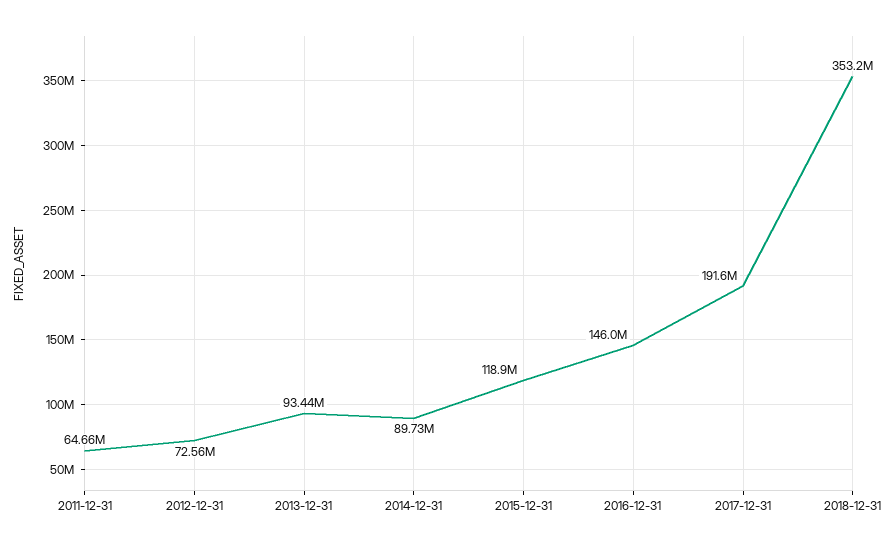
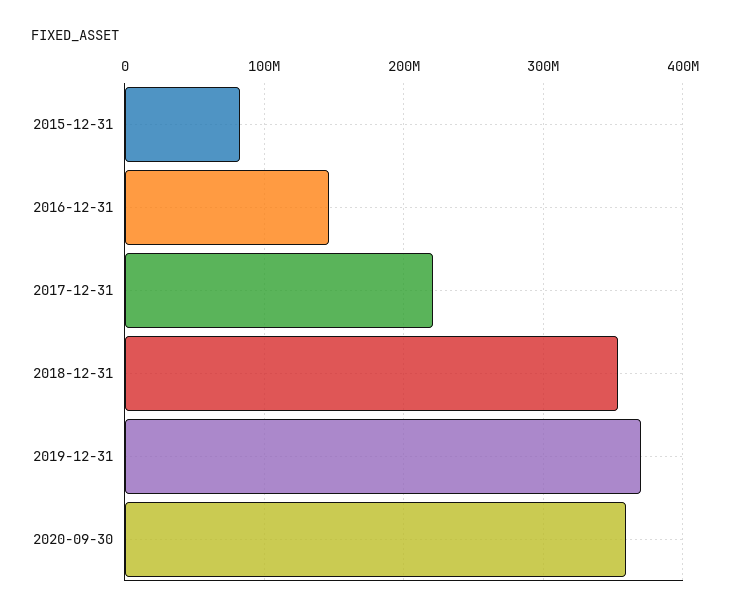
2011-12-31: 64660000 -> none
2012-12-31: 72560000 -> none
2013-12-31: 93440000 -> none
2014-12-31: 89730000 -> none
2015-12-31: 118900000 -> 80000000
2017-12-31: 191600000 -> 220000000
2019-12-31: none -> 370000000
2020-09-30: none -> 360000000

